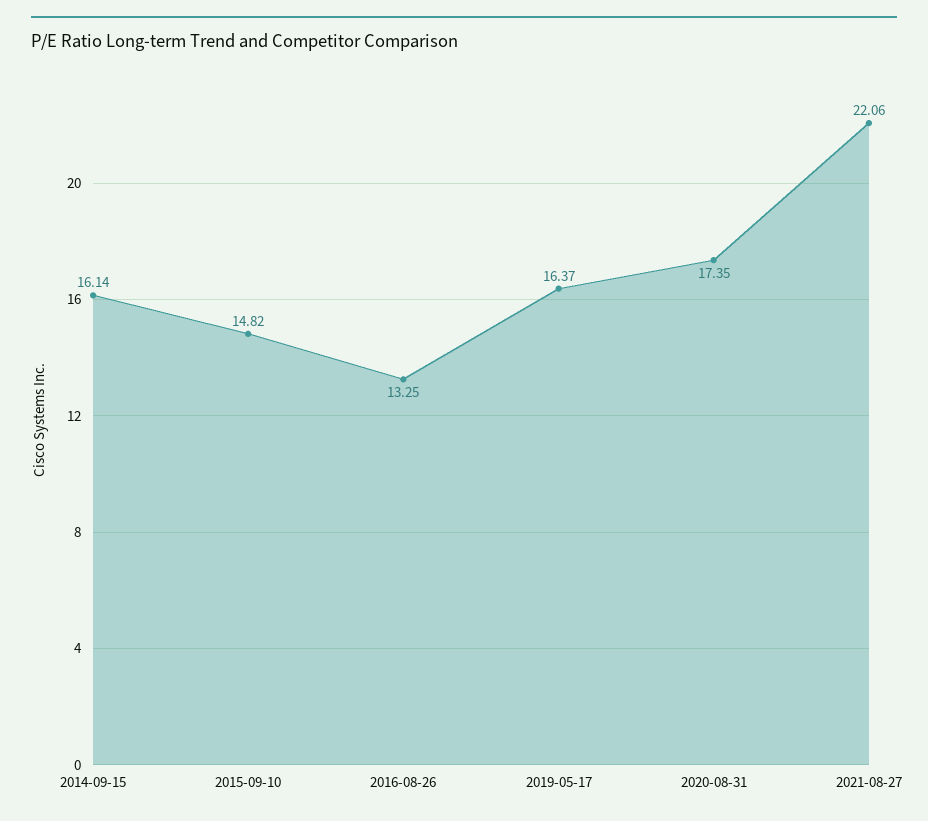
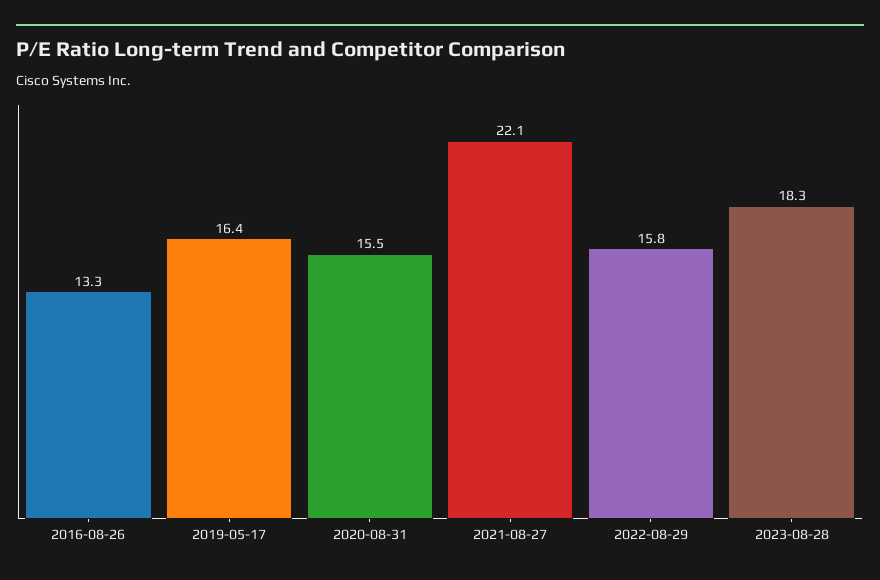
2014-09-15: 16.14 -> none
2015-09-10: 14.82 -> none
2020-08-31: 17.35 -> 15.5
2022-08-29: none -> 15.8
2023-08-28: none -> 18.3

